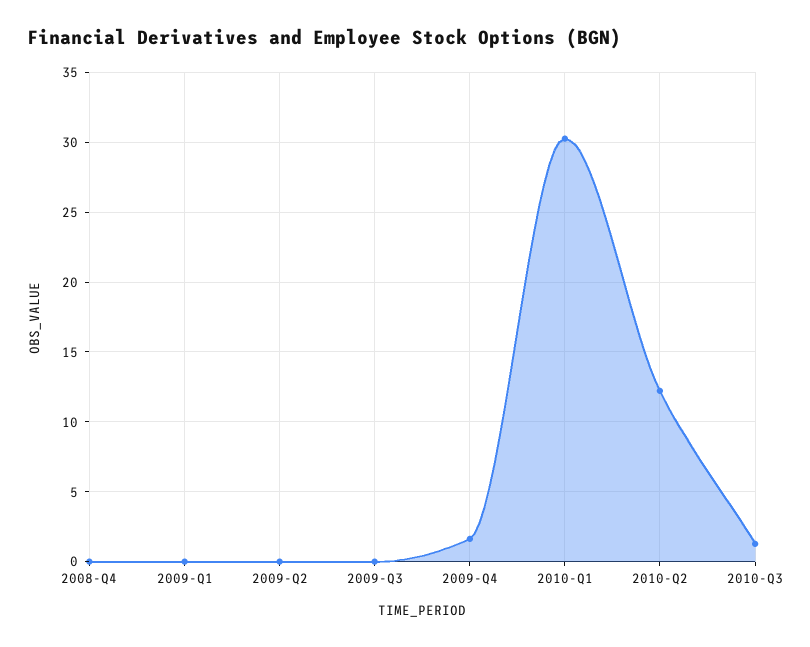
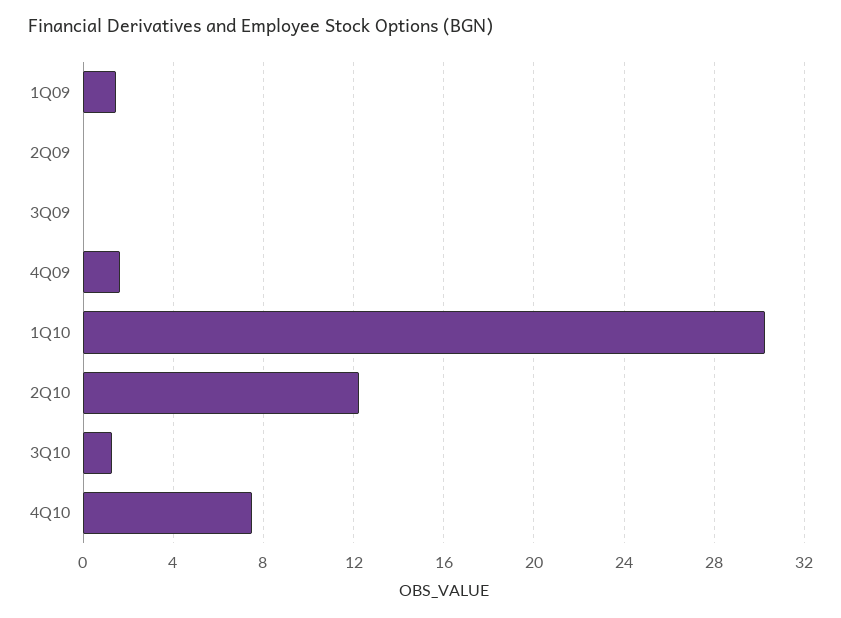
2008-Q4: 0 -> none
2009-Q1: 0 -> 1.5
4Q10: none -> 7.5

